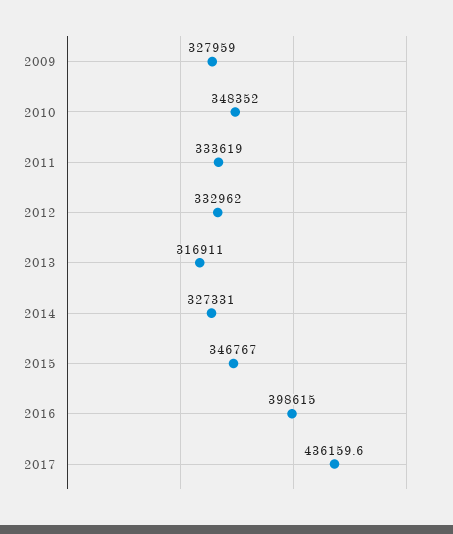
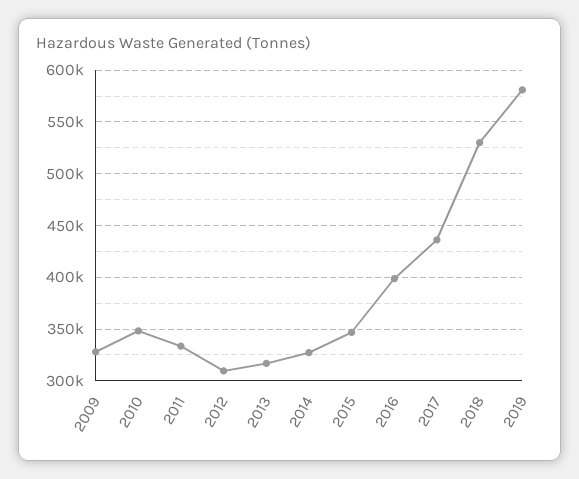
2012: 332962 -> 310000
2018: none -> 530000
2019: none -> 580000

